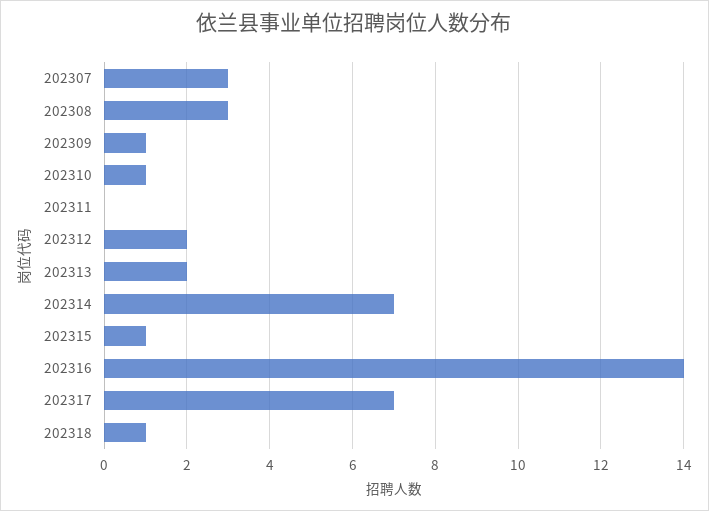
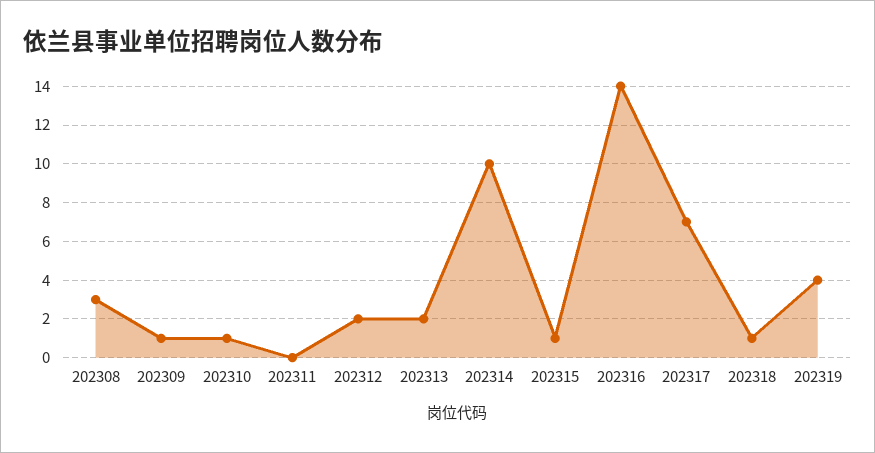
202307: 3 -> none
202314: 7 -> 10
202319: none -> 4

